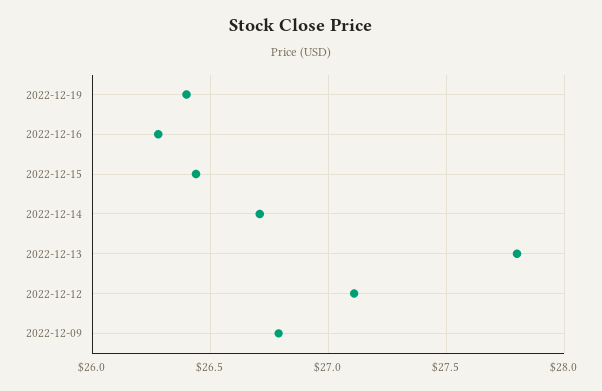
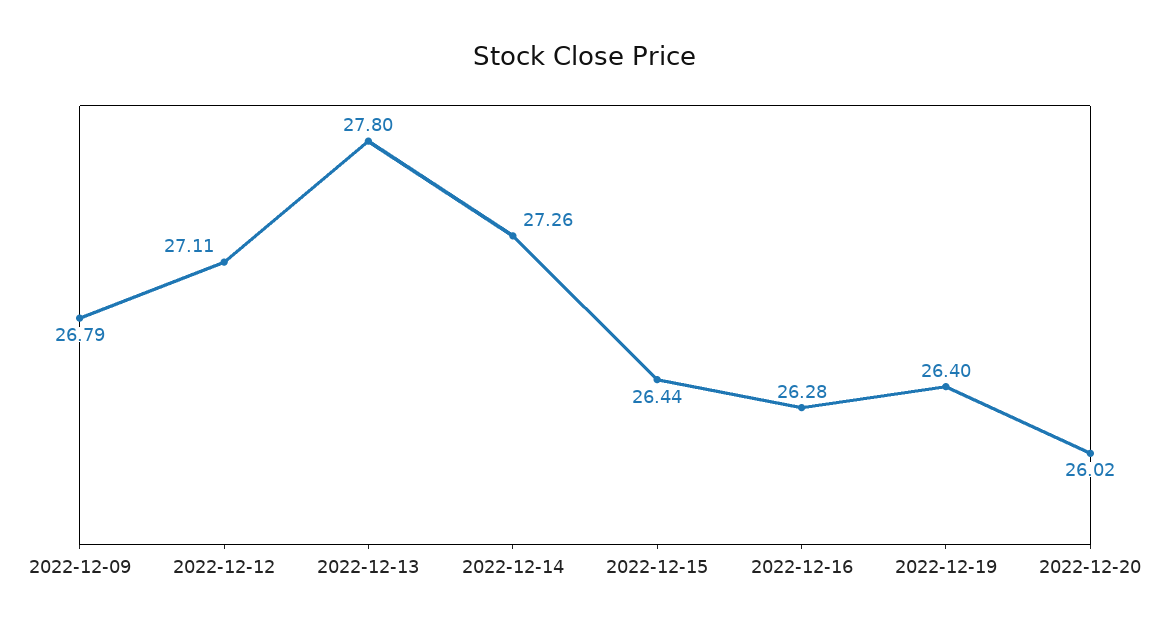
2022-12-14: 26.7 -> 27.26
2022-12-20: none -> 26.02

